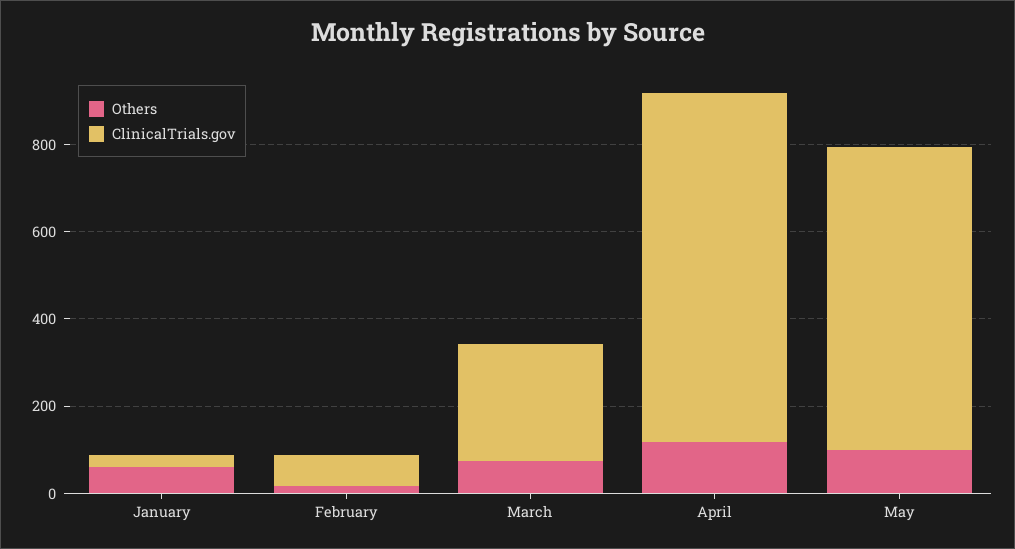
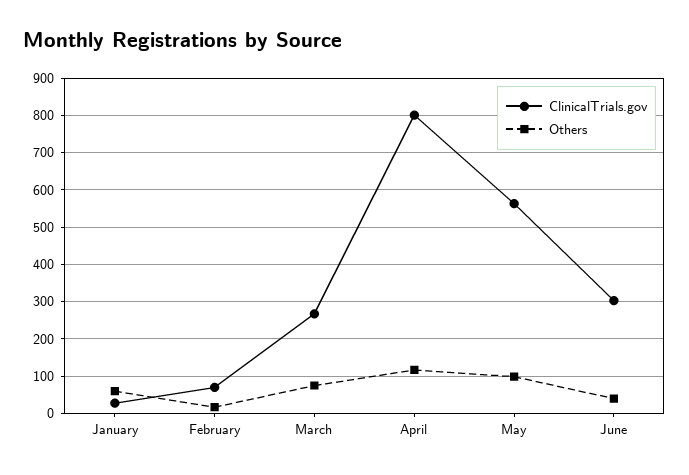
ClinicalTrials.gov, May: 700 -> 560
ClinicalTrials.gov, June: none -> 300
Others, June: none -> 40

